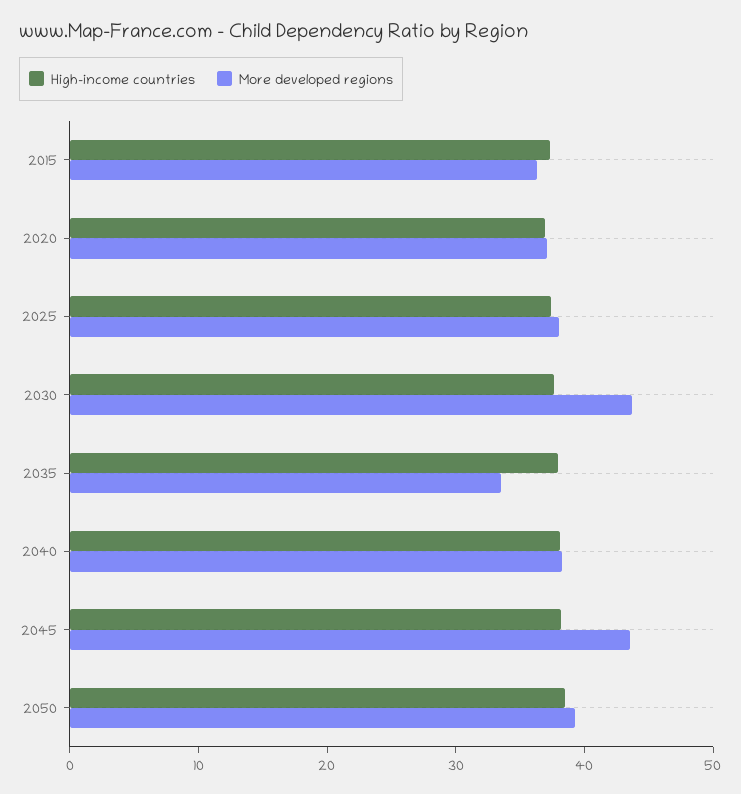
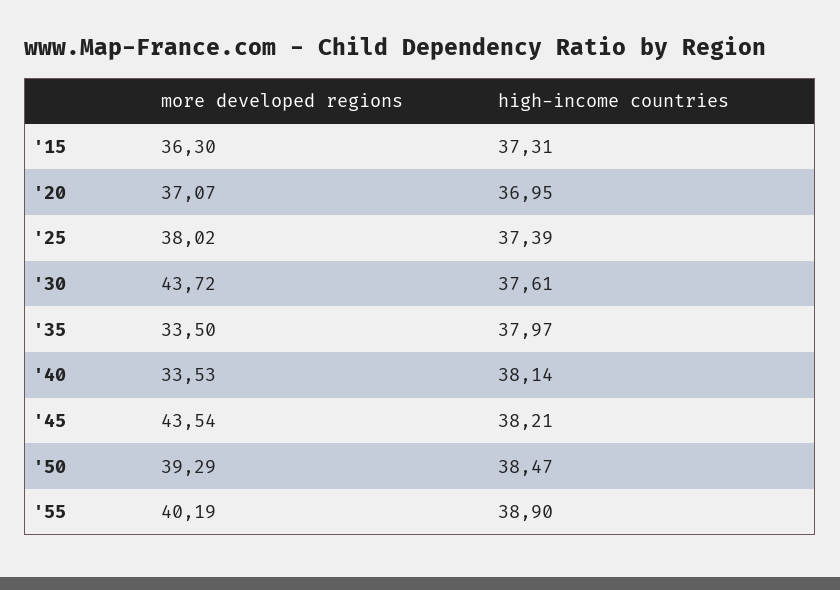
More developed regions, 2040: 38 -> 33.53
More developed regions, '55: none -> 40.19
High-income countries, '55: none -> 38.9

